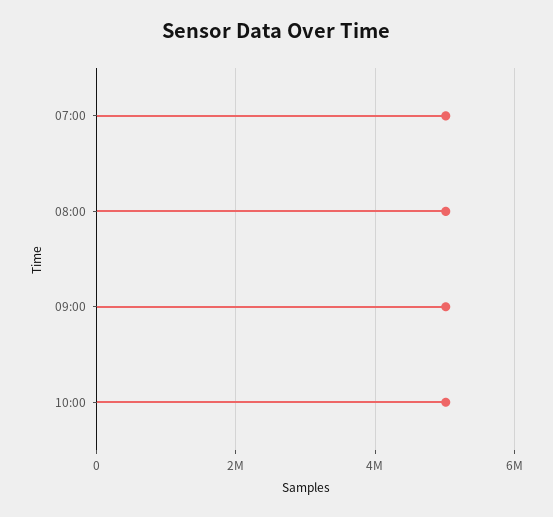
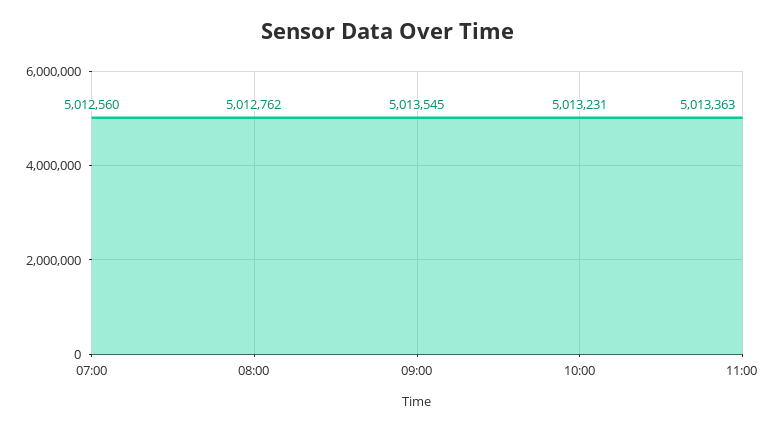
11:00: none -> 5013363

